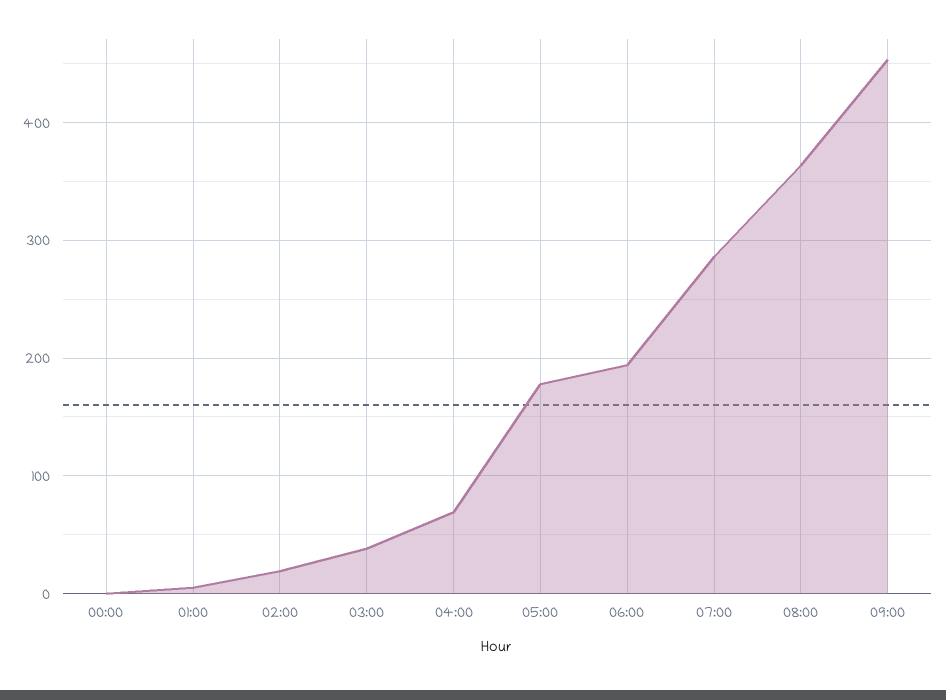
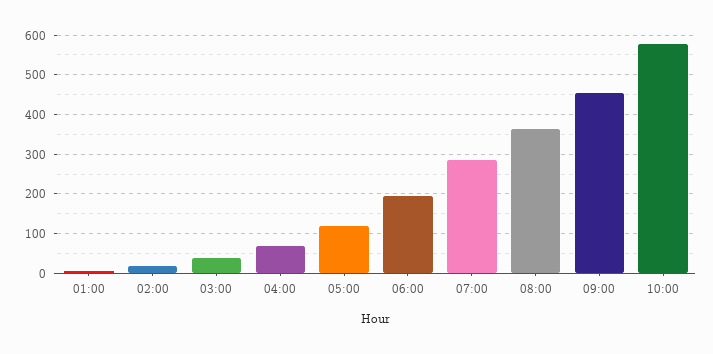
00:00: 0 -> none
05:00: 180 -> 120
10:00: none -> 580

